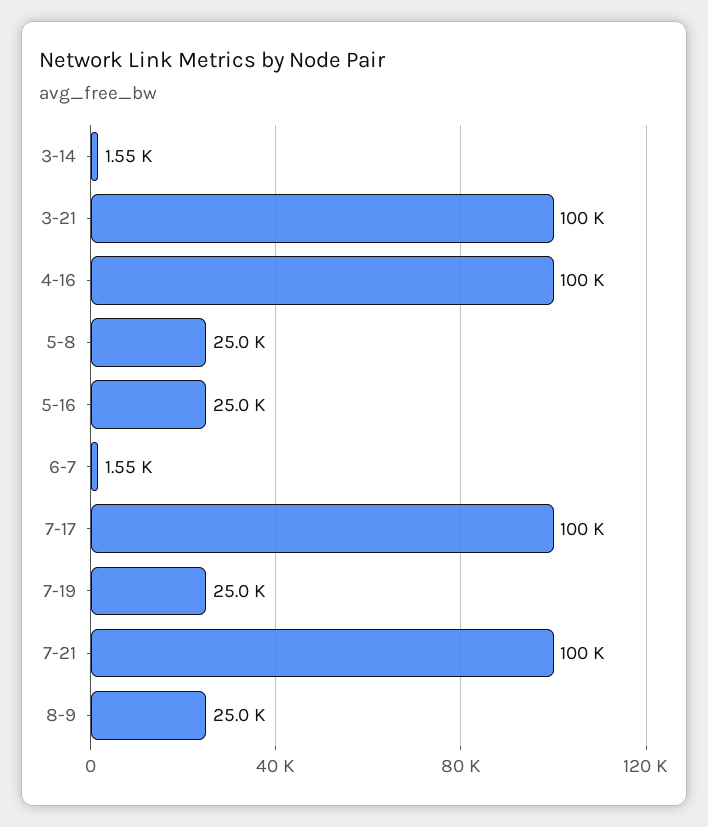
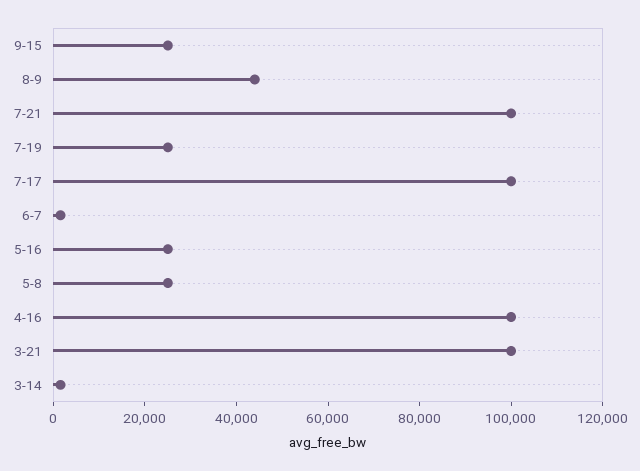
8-9: 25000 -> 45000
9-15: none -> 25000

